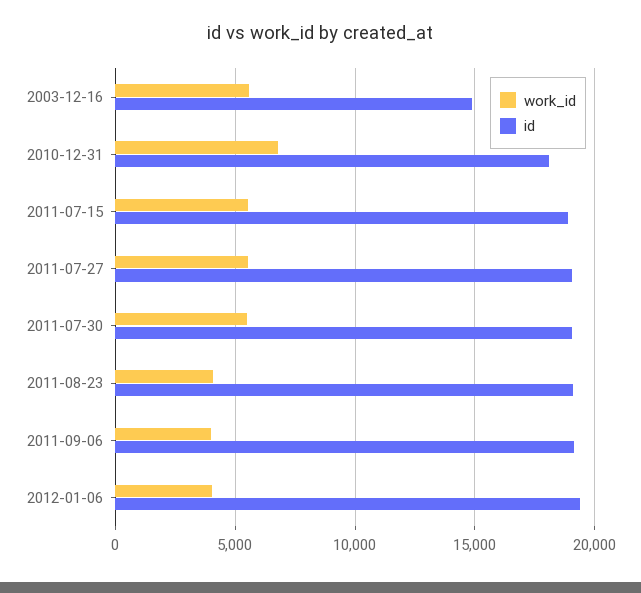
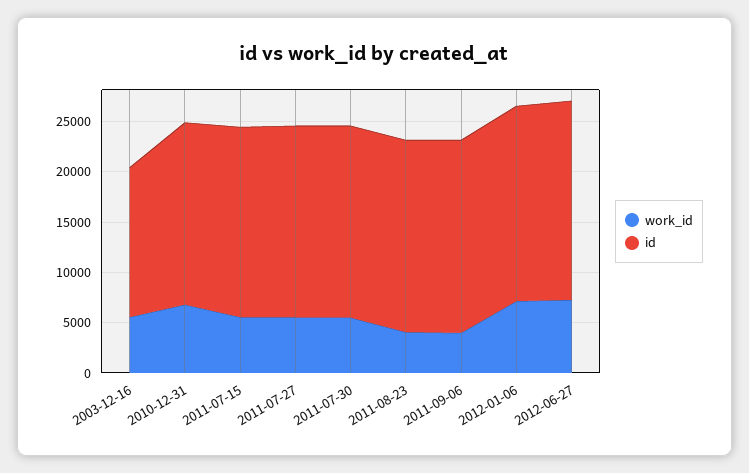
work_id, 2012-01-06: 4000 -> 7000
work_id, 2012-06-27: none -> 7000
id, 2012-06-27: none -> 20000

